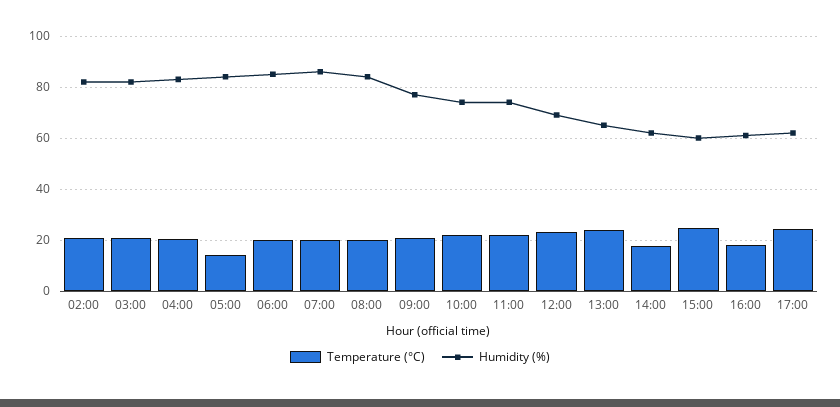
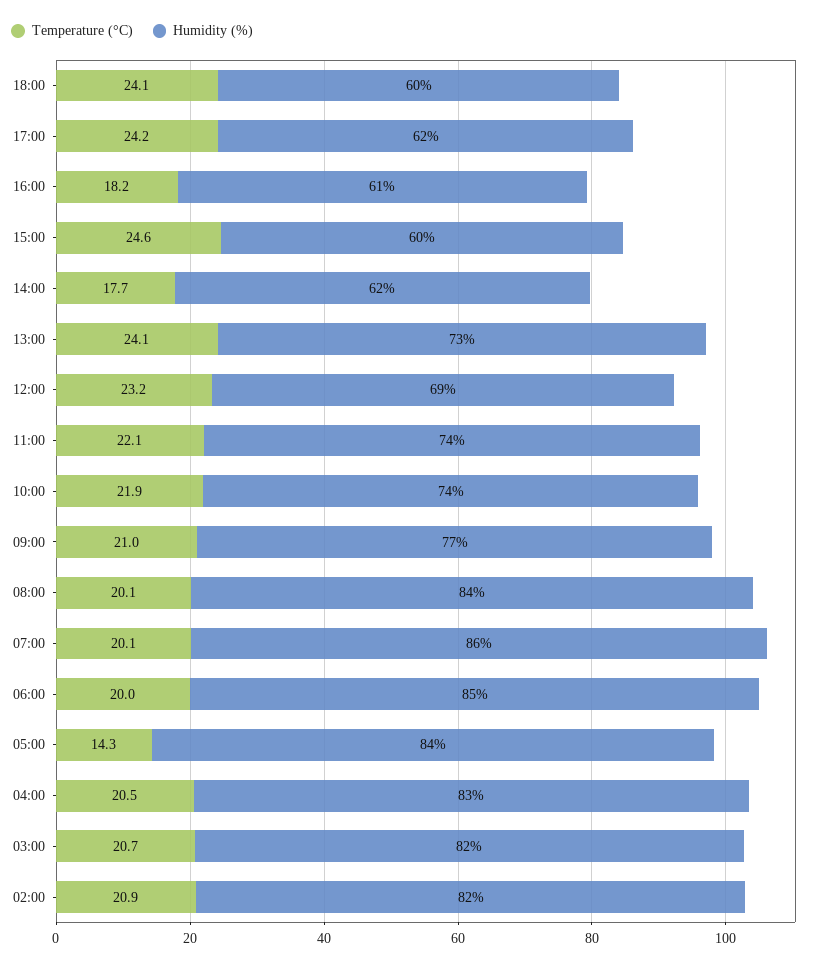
Humidity (%), 13:00: 65 -> 73
Temperature (°C), 18:00: none -> 24.1
Humidity (%), 18:00: none -> 60

